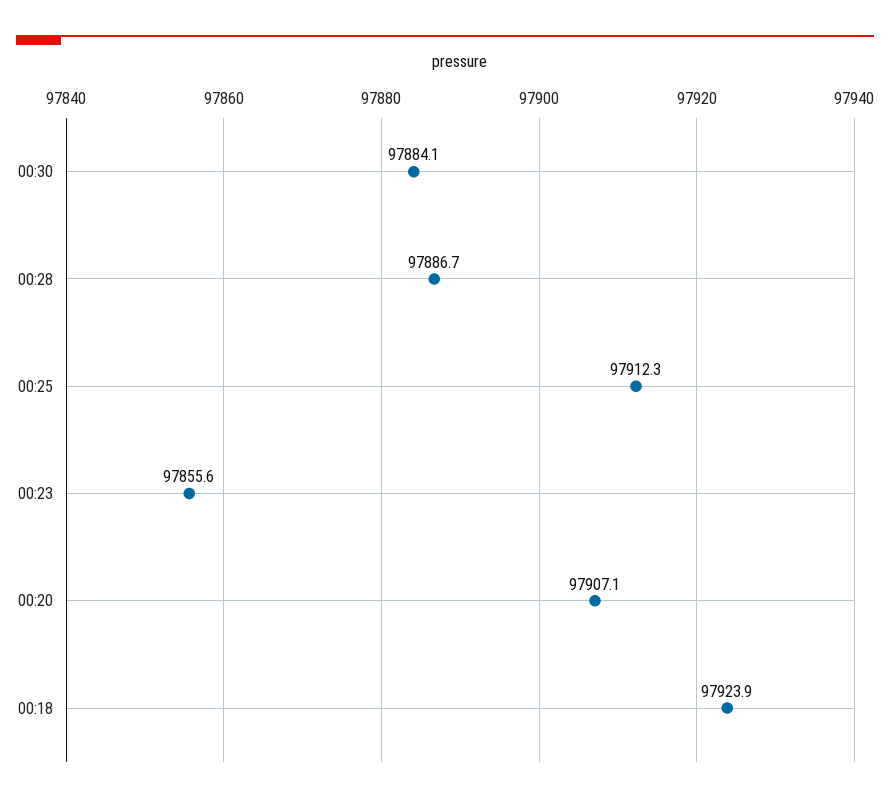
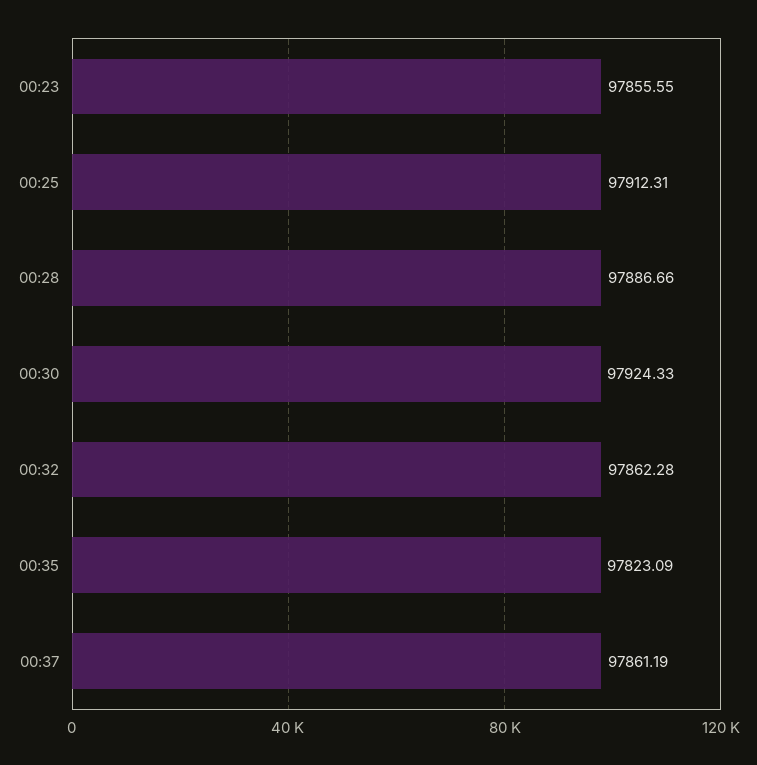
00:30: 97884.1 -> 97924.33
00:20: 97907.1 -> none
00:18: 97923.9 -> none
00:32: none -> 97862.28
00:35: none -> 97823.09
00:37: none -> 97861.19

